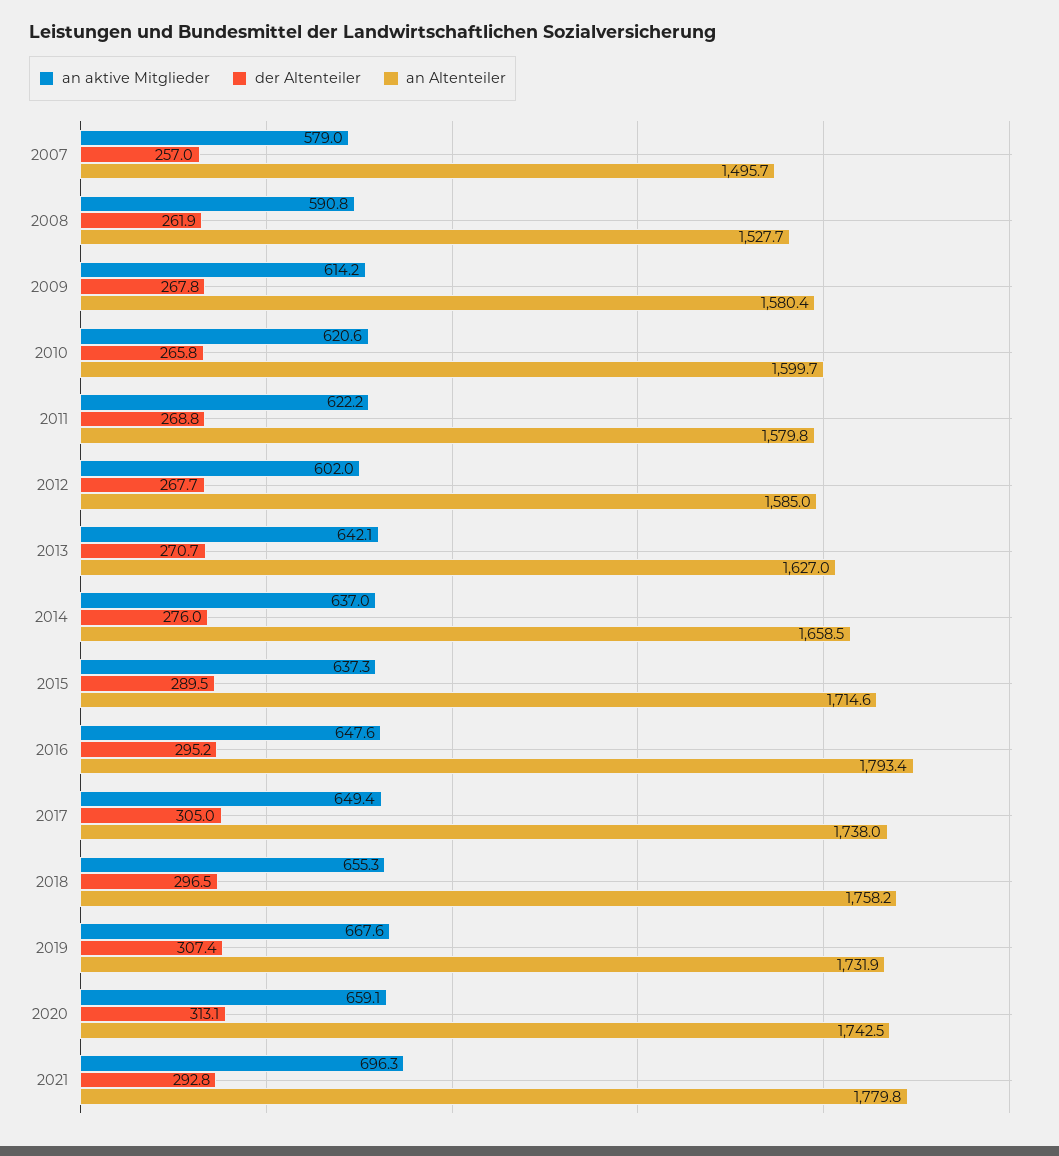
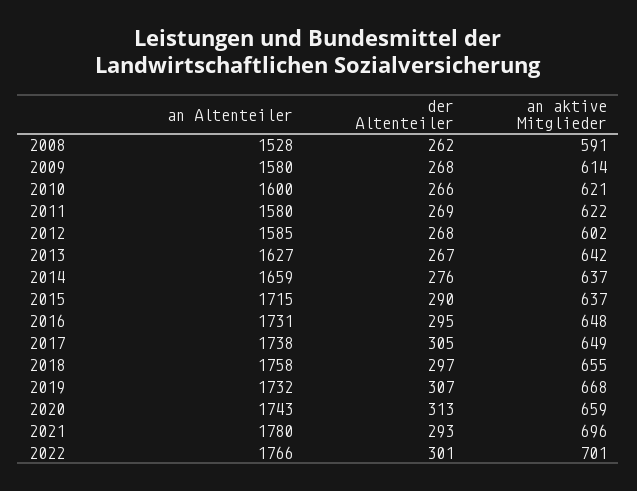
an aktive Mitglieder, 2007: 579 -> none
der Altenteiler, 2007: 257 -> none
an Altenteiler, 2007: 1495.7 -> none
der Altenteiler, 2013: 270.7 -> 267
an Altenteiler, 2016: 1793.4 -> 1731
an Altenteiler, 2022: none -> 1766
der Altenteiler, 2022: none -> 301
an aktive Mitglieder, 2022: none -> 701

